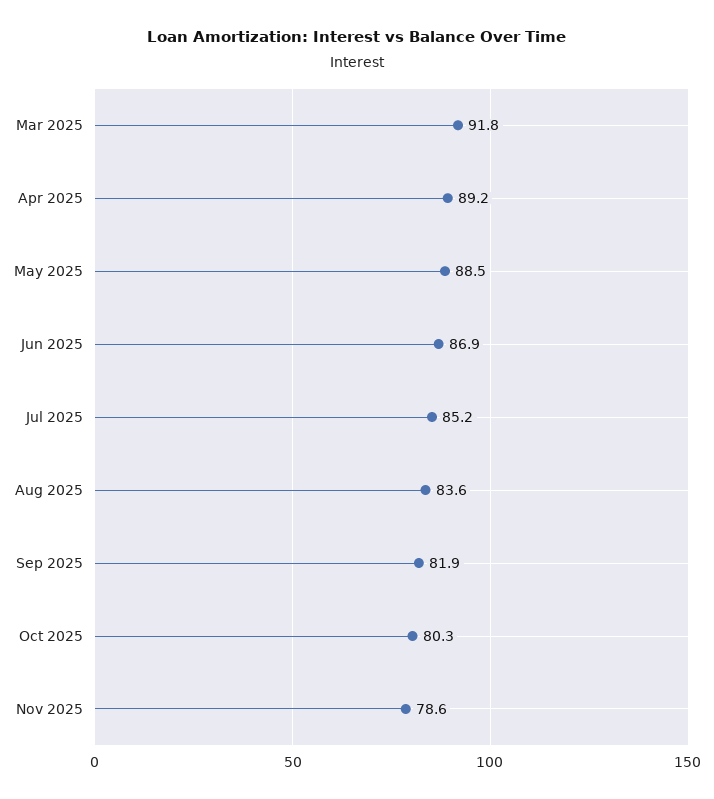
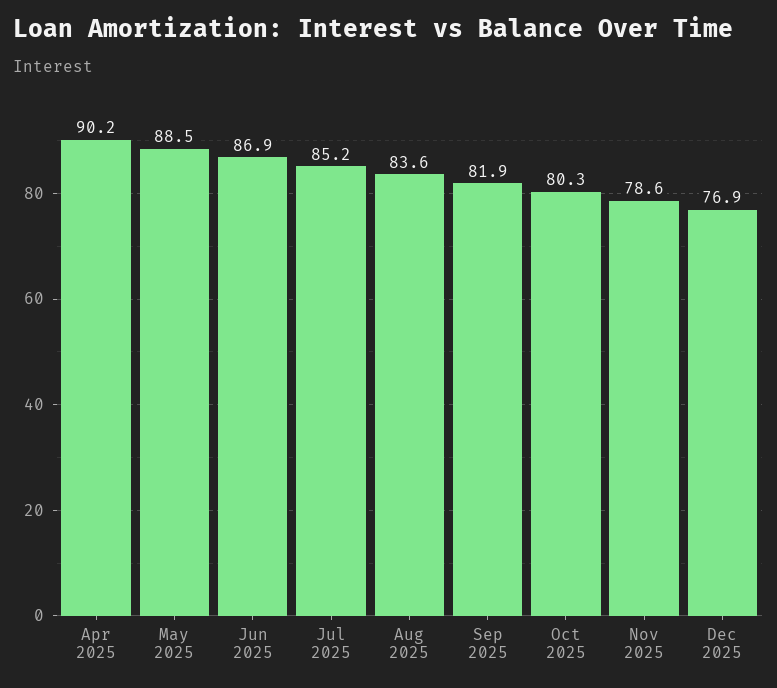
Mar 2025: 91.8 -> none
Apr 2025: 89.2 -> 90.2
Dec 2025: none -> 76.9

